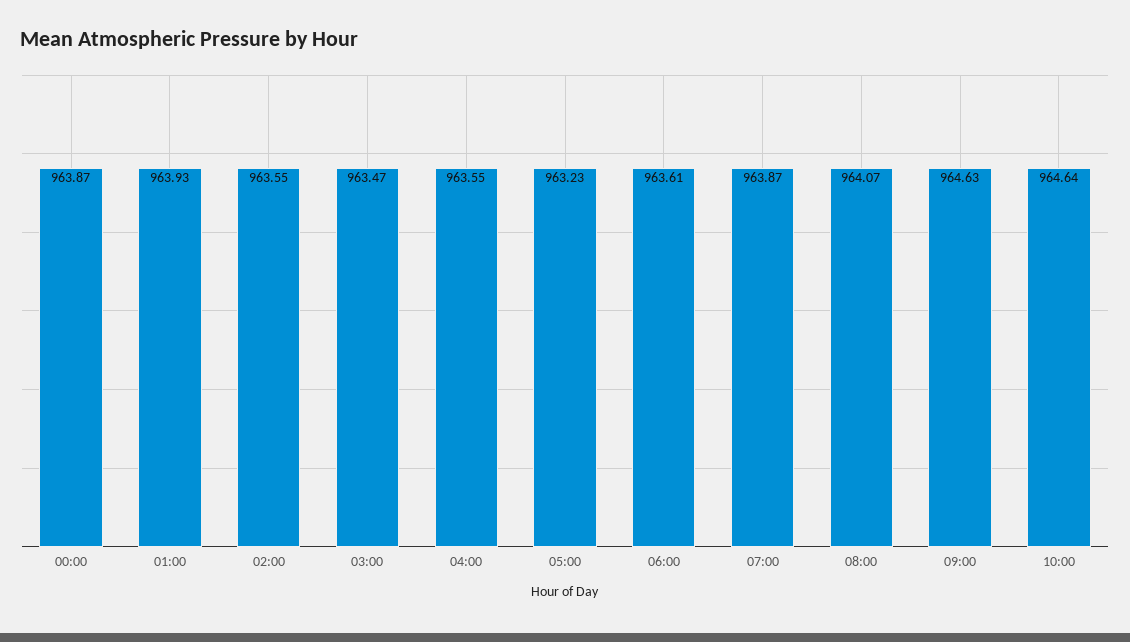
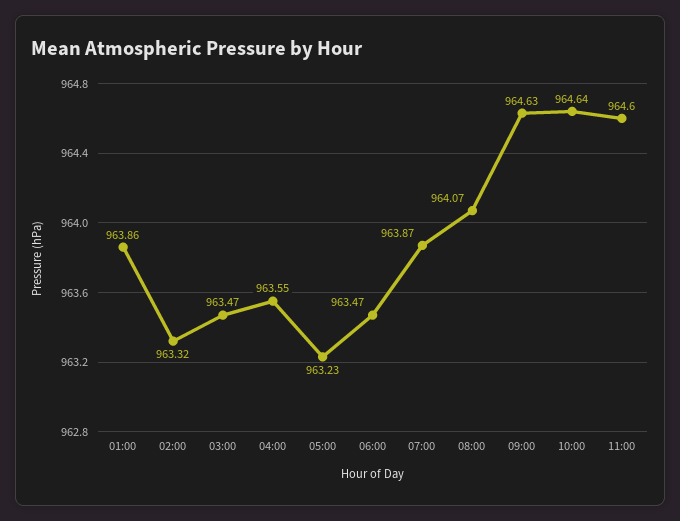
00:00: 963.87 -> none
01:00: 963.93 -> 963.86
02:00: 963.55 -> 963.32
06:00: 963.61 -> 963.47
11:00: none -> 964.6

